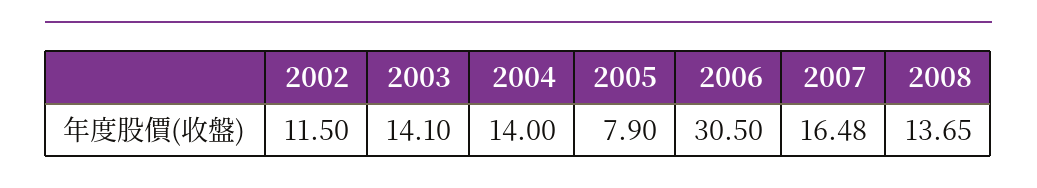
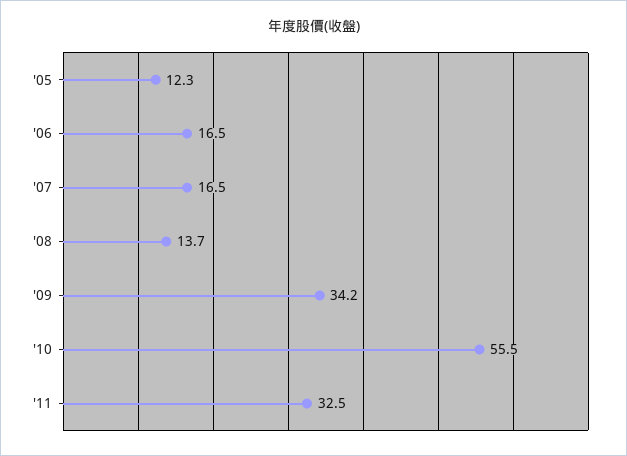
2002: 11.5 -> none
2003: 14.1 -> none
2004: 14 -> none
2005: 7.9 -> 12.3
2006: 30.5 -> 16.5
'09: none -> 34.2
'10: none -> 55.5
'11: none -> 32.5

